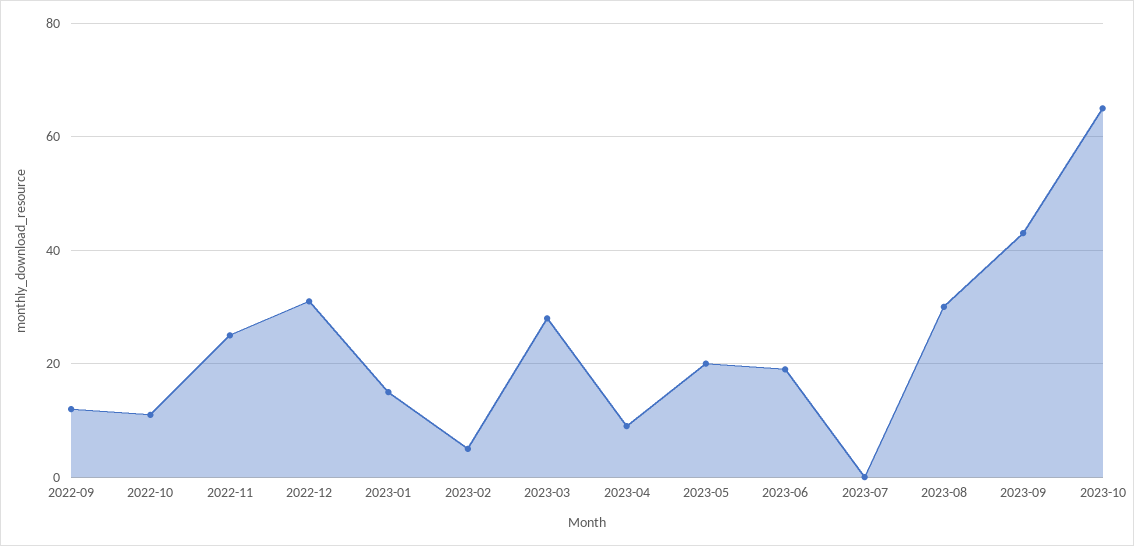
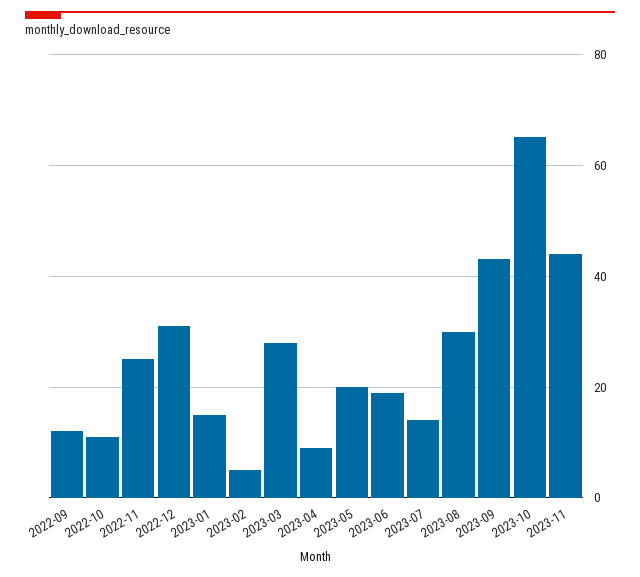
2023-07: 0 -> 15
2023-11: none -> 45

